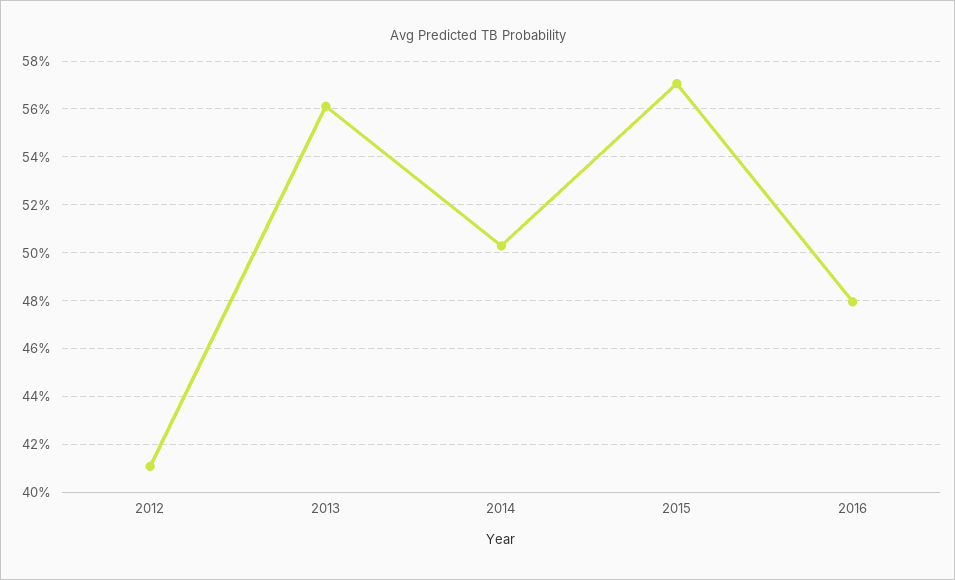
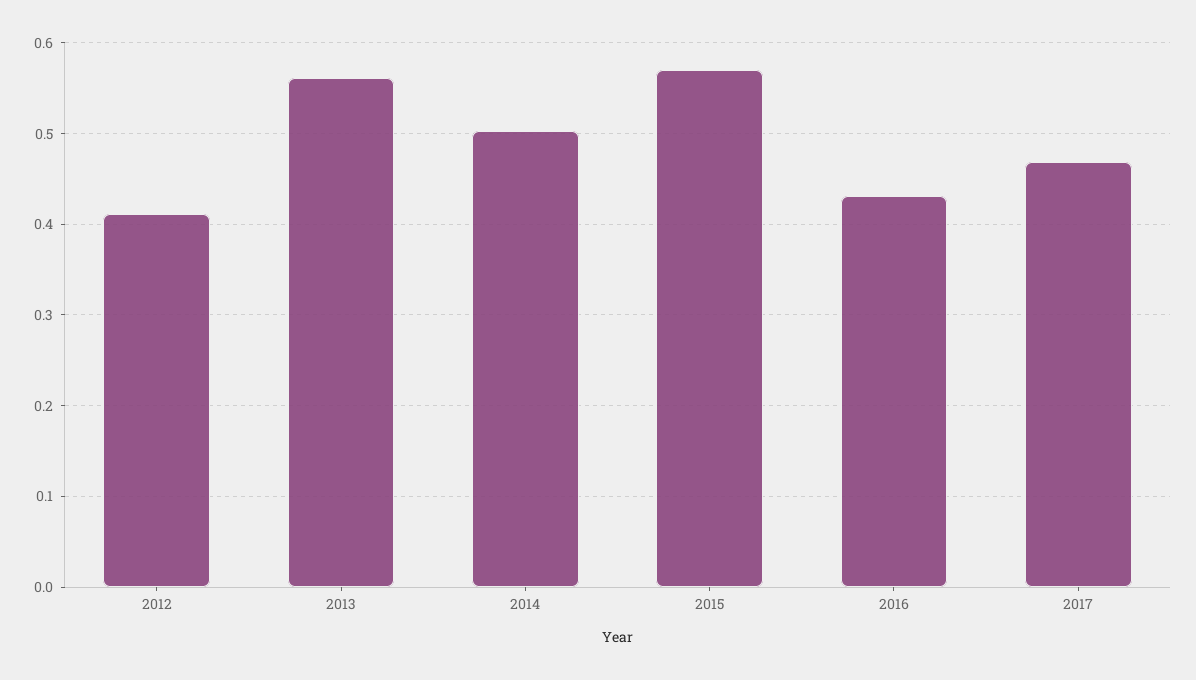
2016: 0.48 -> 0.43
2017: none -> 0.47

